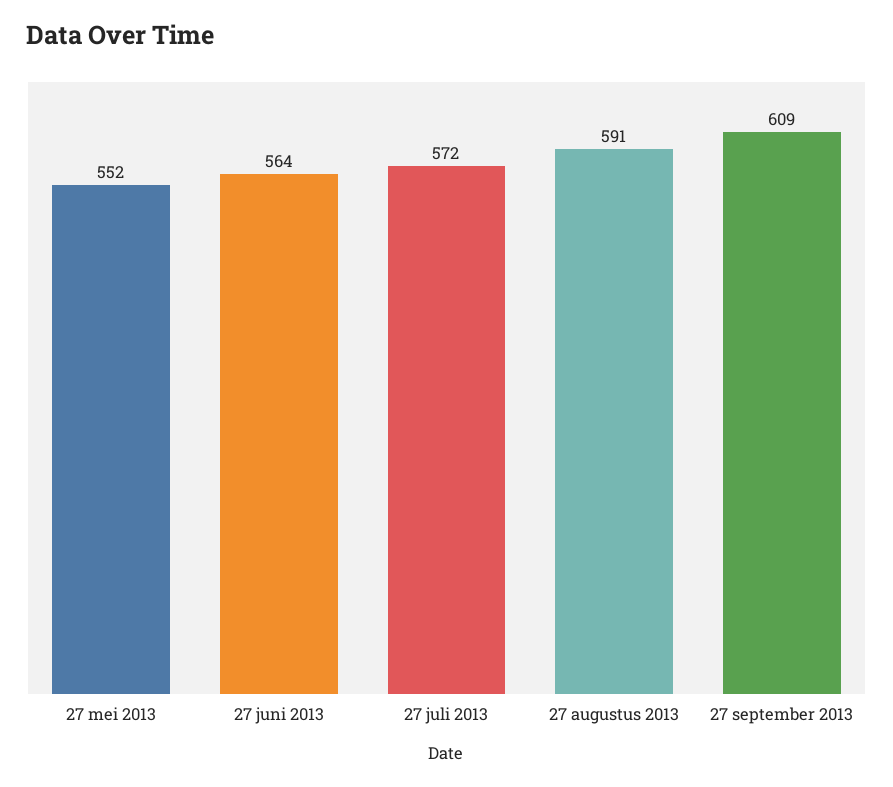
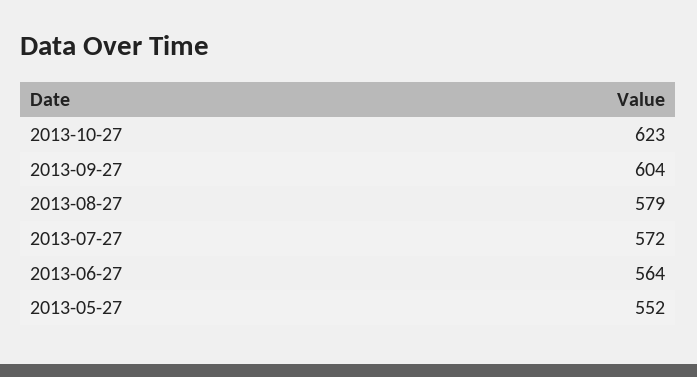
27 augustus 2013: 591 -> 579
27 september 2013: 609 -> 604
2013-10-27: none -> 623

